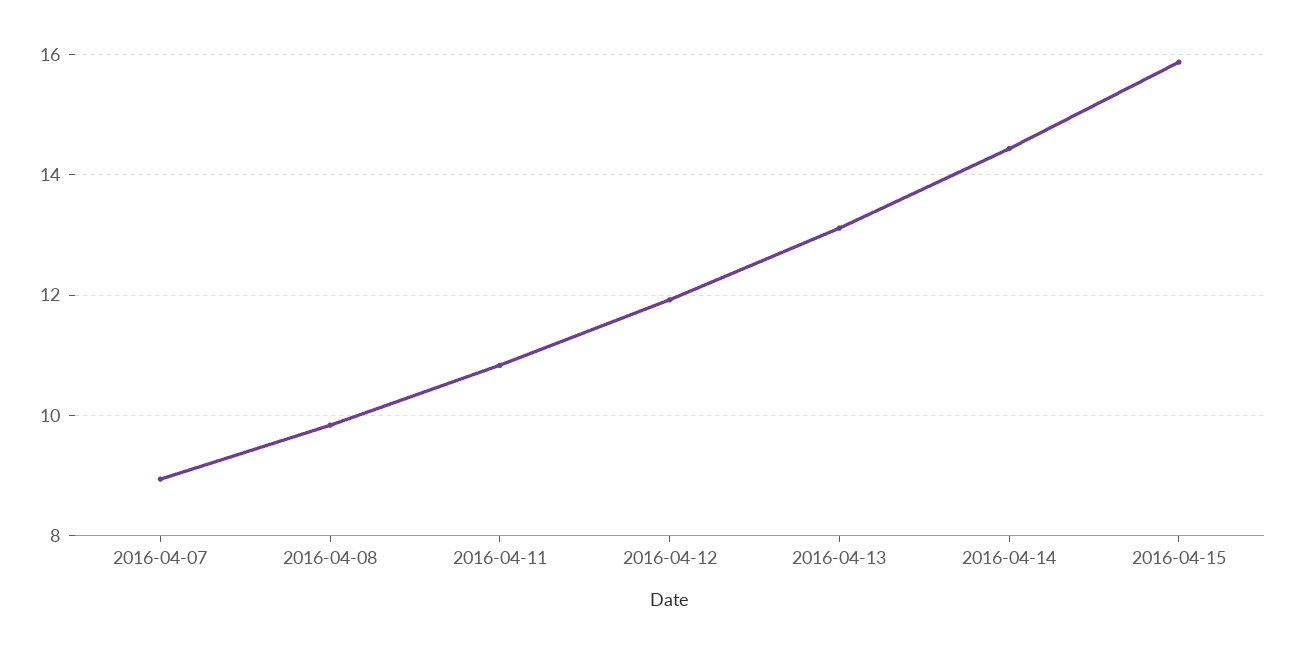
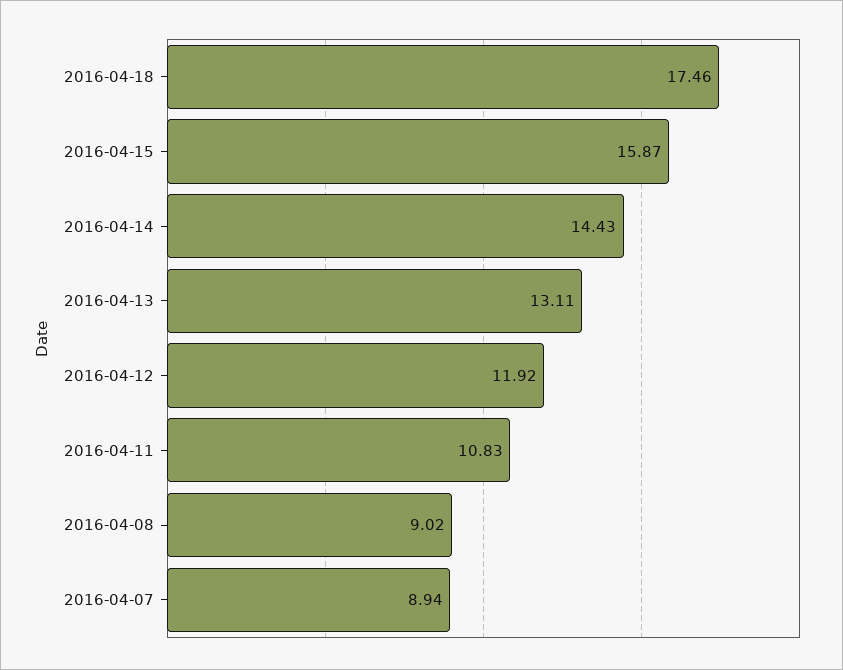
2016-04-08: 9.8 -> 9.02
2016-04-18: none -> 17.46

